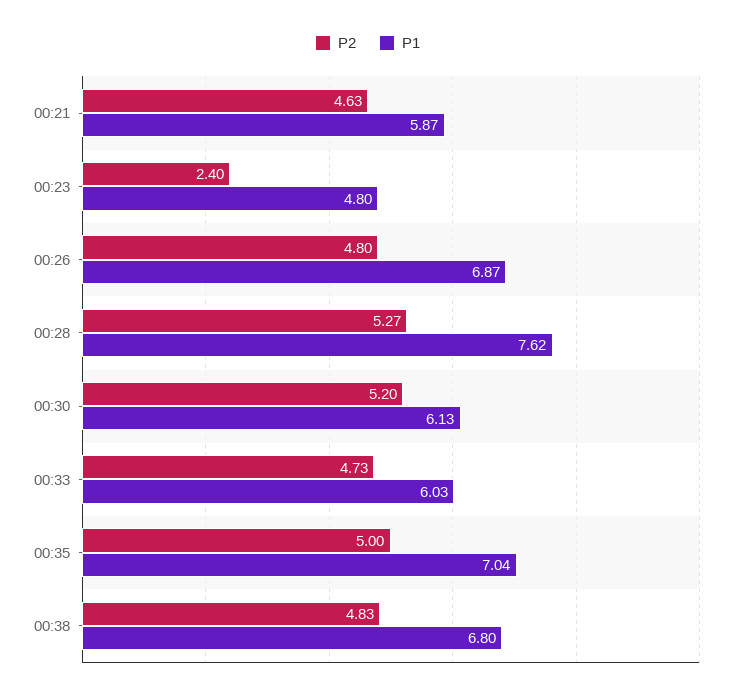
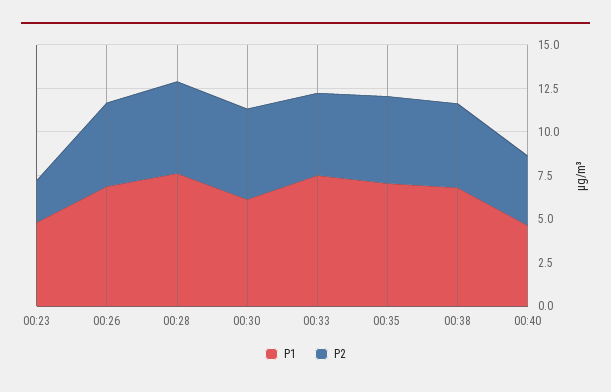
P2, 00:21: 4.63 -> none
P1, 00:21: 5.87 -> none
P1, 00:33: 6.03 -> 7.5
P1, 00:40: none -> 4.5
P2, 00:40: none -> 4

